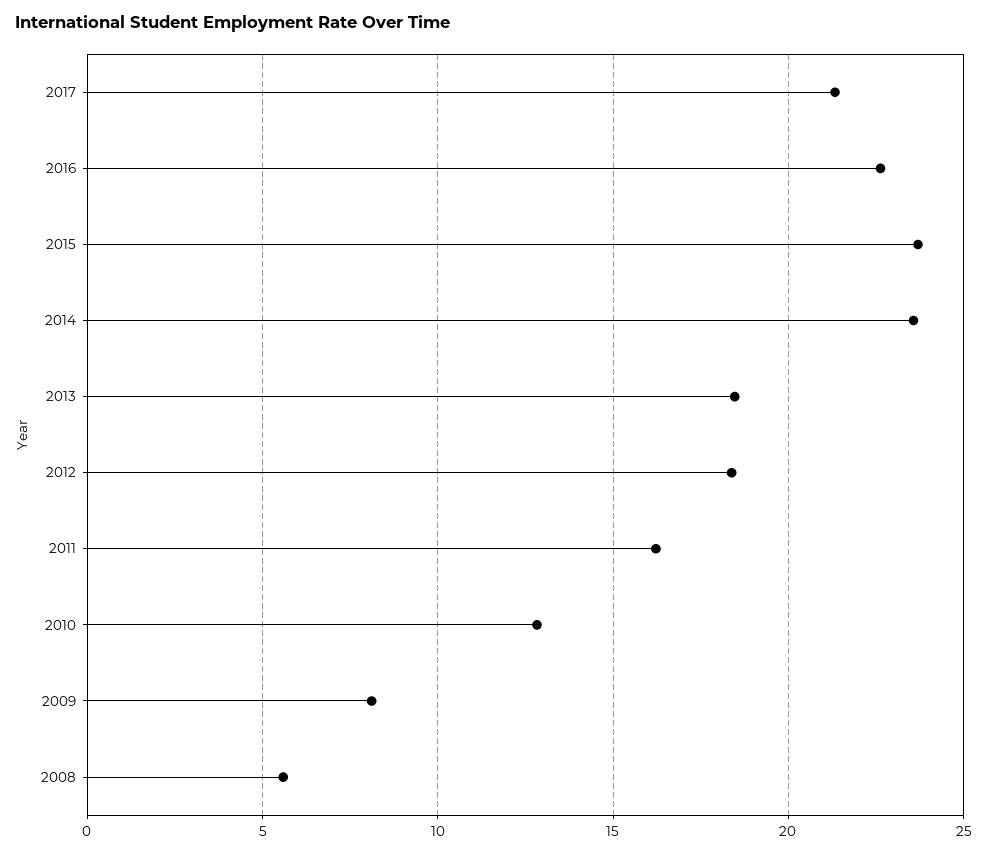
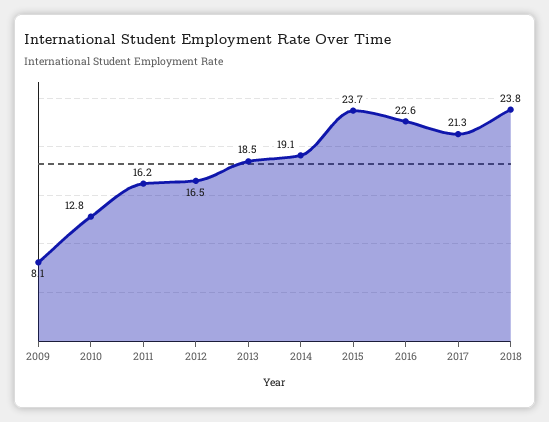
2014: 23.5 -> 19.1
2012: 18.5 -> 16.5
2008: 5.5 -> none
2018: none -> 23.8

